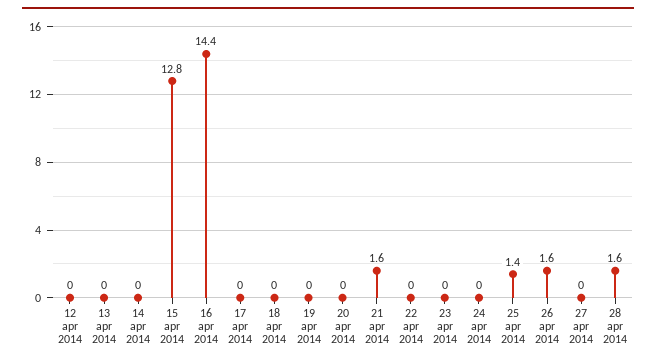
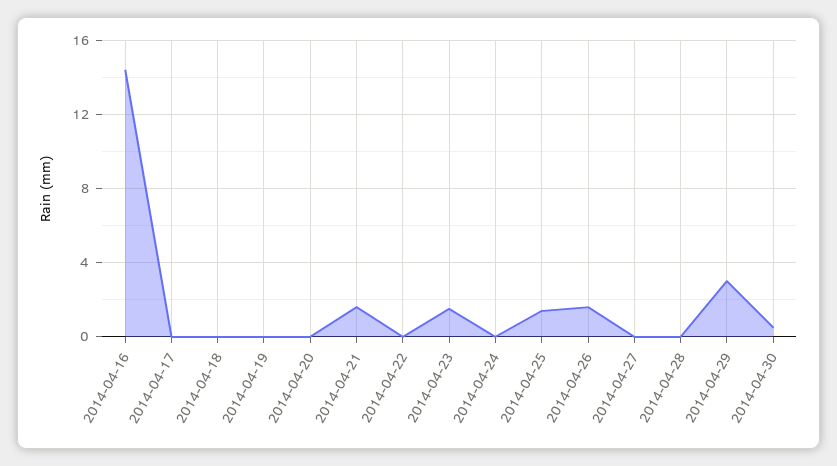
12 apr 2014: 0 -> none
13 apr 2014: 0 -> none
14 apr 2014: 0 -> none
15 apr 2014: 12.8 -> none
23 apr 2014: 0 -> 1.5
28 apr 2014: 1.6 -> 0
2014-04-29: none -> 3
2014-04-30: none -> 0.5

